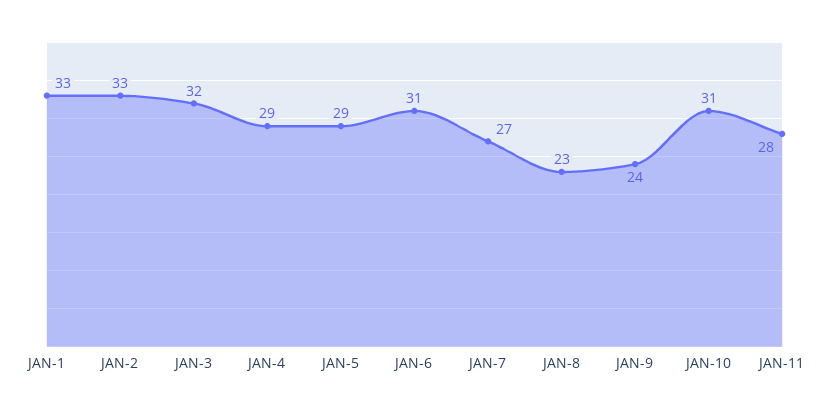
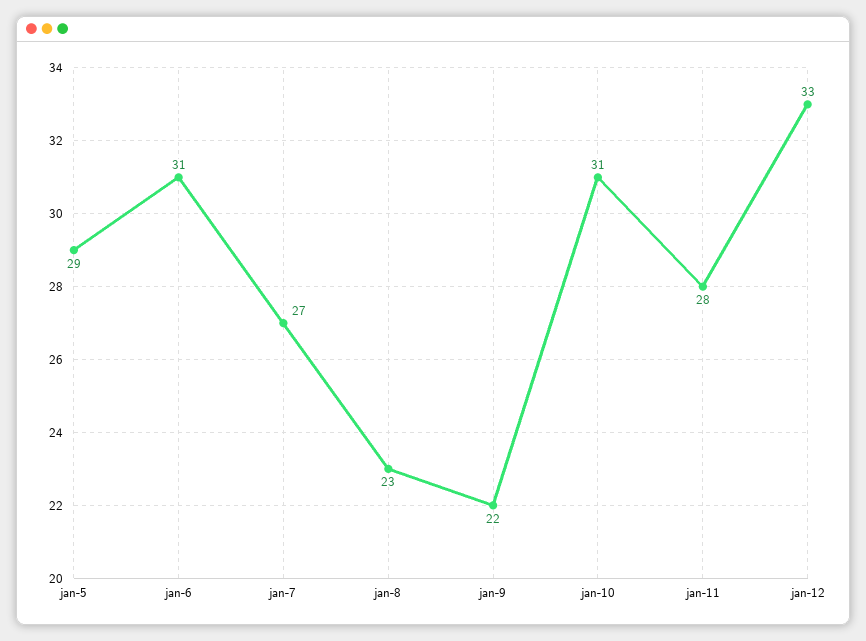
JAN-1: 33 -> none
JAN-2: 33 -> none
JAN-3: 32 -> none
JAN-4: 29 -> none
JAN-9: 24 -> 22
jan-12: none -> 33

